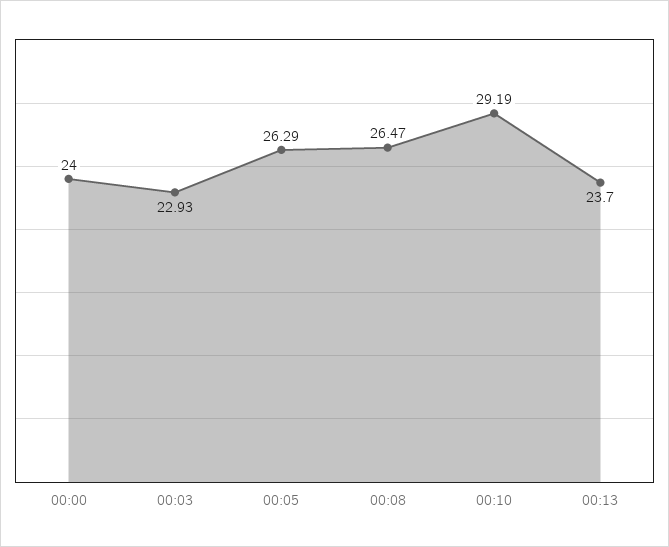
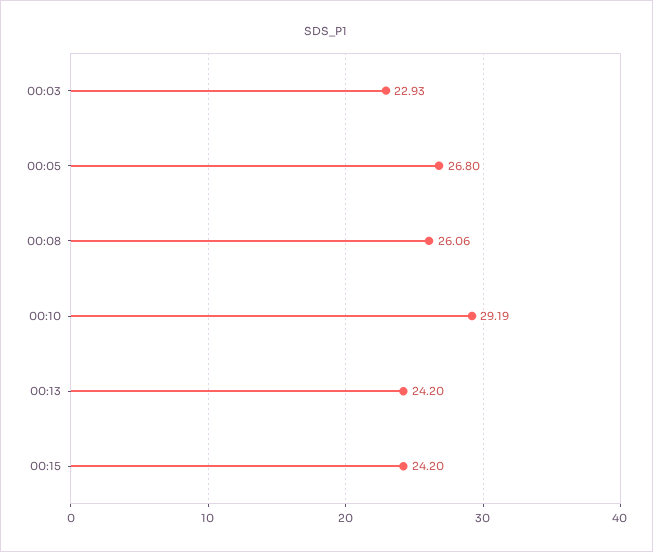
00:00: 24 -> none
00:05: 26.29 -> 26.8
00:08: 26.47 -> 26.06
00:13: 23.7 -> 24.2
00:15: none -> 24.2

